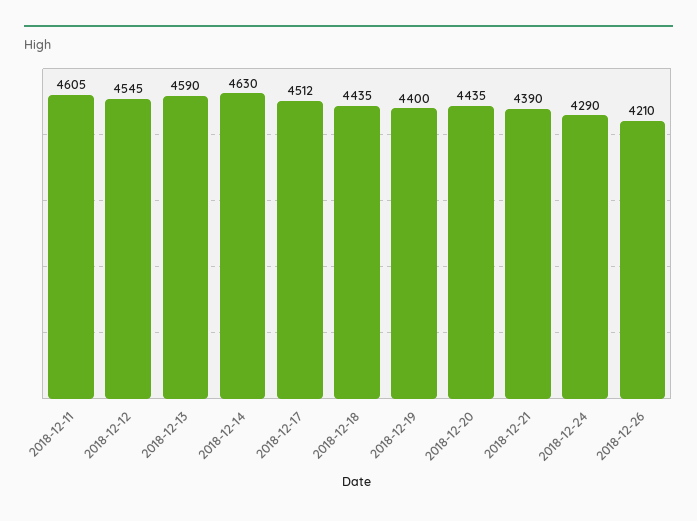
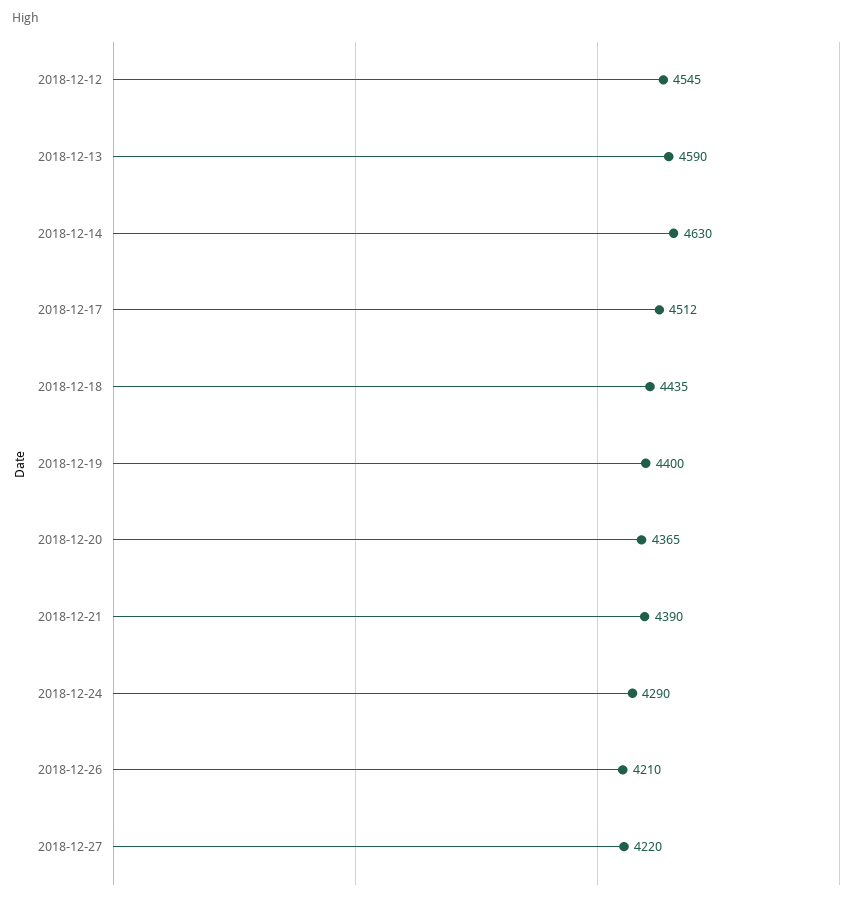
2018-12-11: 4605 -> none
2018-12-20: 4435 -> 4365
2018-12-27: none -> 4220

